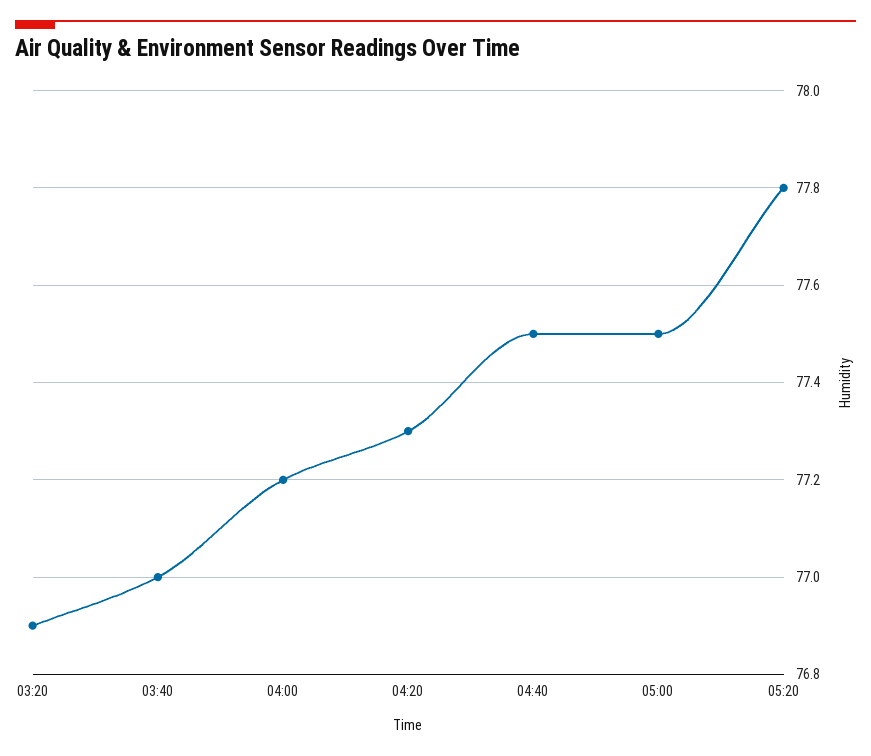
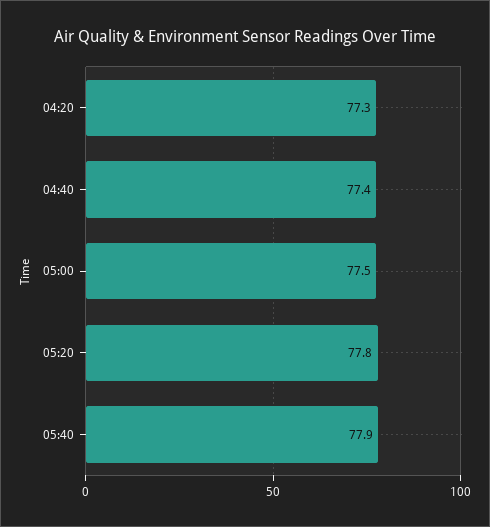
03:20: 76.9 -> none
03:40: 77 -> none
04:00: 77.2 -> none
04:40: 77.5 -> 77.4
05:40: none -> 77.9

